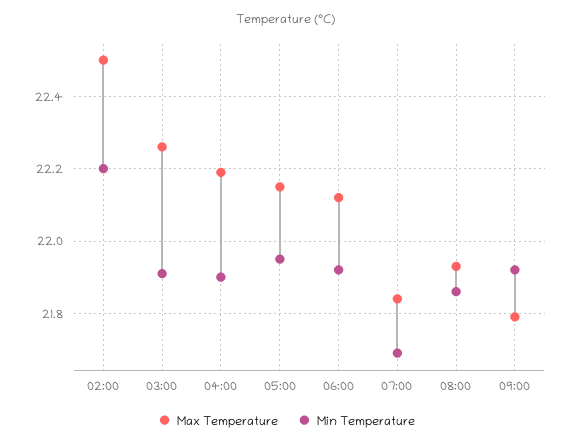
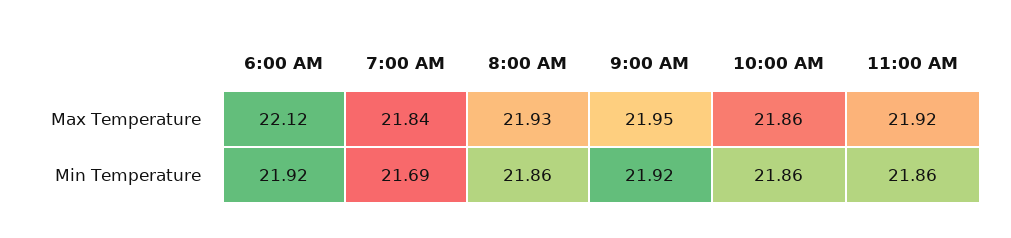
Max Temperature, 02:00: 22.5 -> none
Min Temperature, 02:00: 22.2 -> none
Max Temperature, 03:00: 22.25 -> none
Min Temperature, 03:00: 21.9 -> none
Max Temperature, 04:00: 22.2 -> none
Min Temperature, 04:00: 21.9 -> none
Max Temperature, 05:00: 22.15 -> none
Min Temperature, 05:00: 21.95 -> none
Max Temperature, 09:00: 21.8 -> 21.95
Max Temperature, 10:00 AM: none -> 21.86
Max Temperature, 11:00 AM: none -> 21.92
Min Temperature, 10:00 AM: none -> 21.86
Min Temperature, 11:00 AM: none -> 21.86

